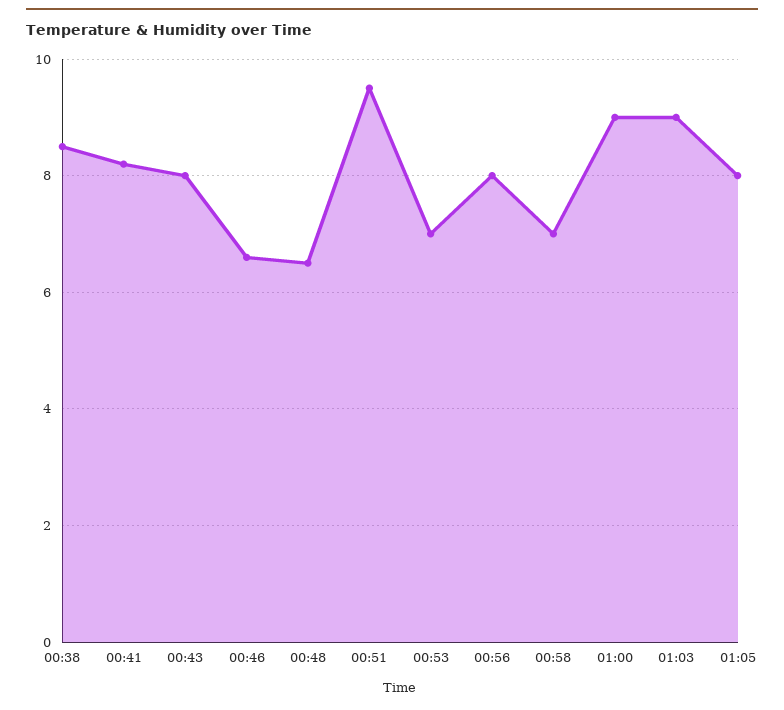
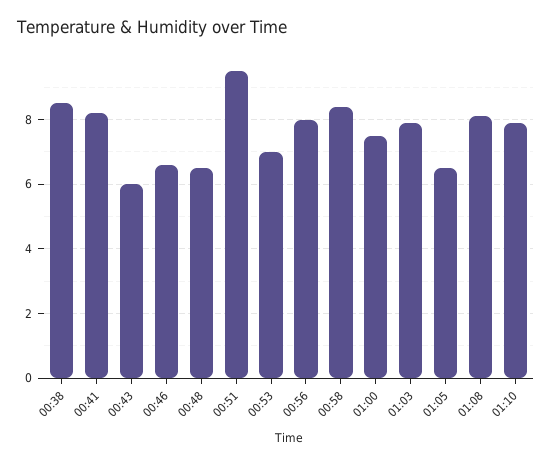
00:43: 8 -> 6
00:58: 7 -> 8.5
01:00: 9 -> 7.5
01:03: 9 -> 8
01:05: 8 -> 6.5
01:08: none -> 8
01:10: none -> 8

